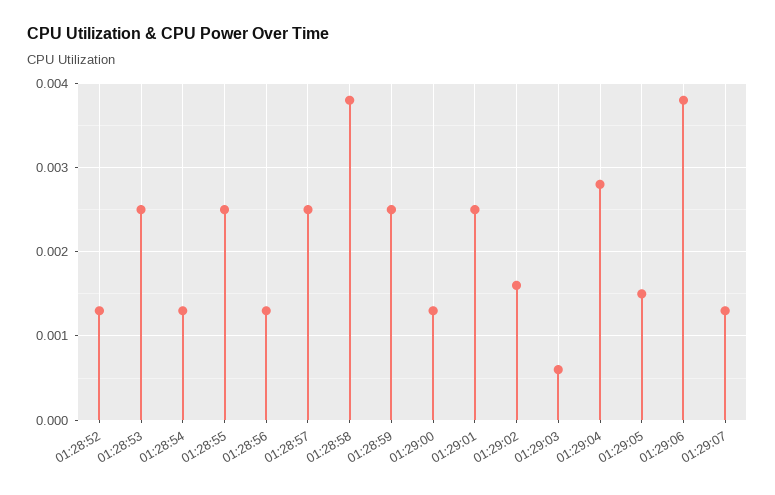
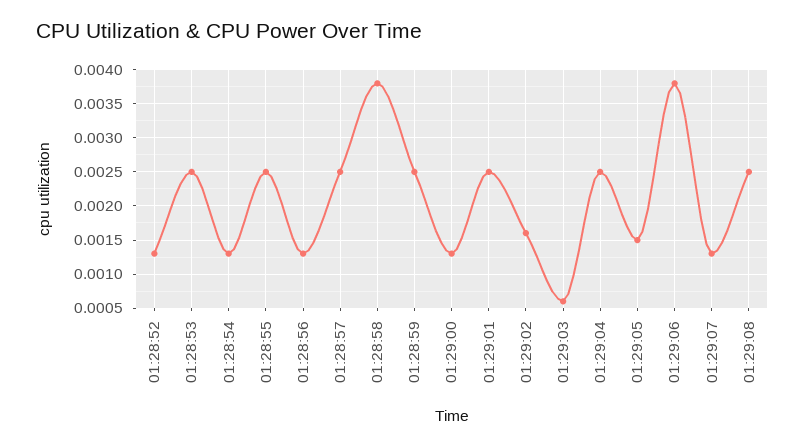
01:29:04: 0.0028 -> 0.0025
01:29:08: none -> 0.0025

